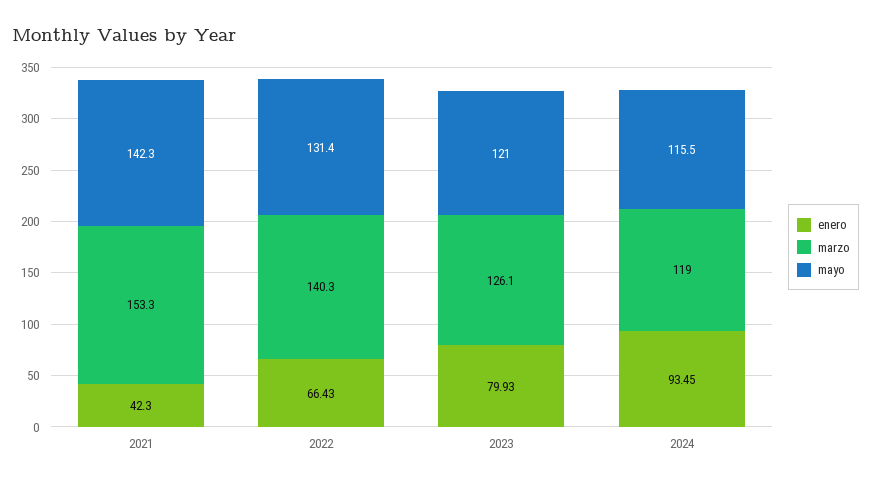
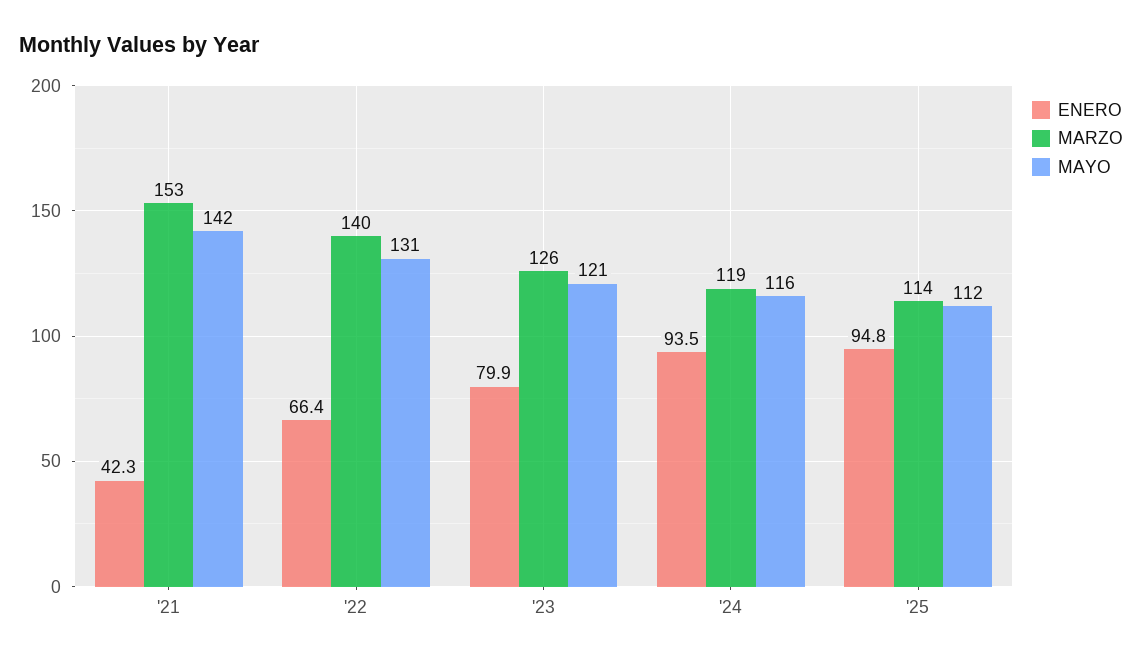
enero, '25: none -> 94.8
marzo, '25: none -> 114
mayo, '25: none -> 112

